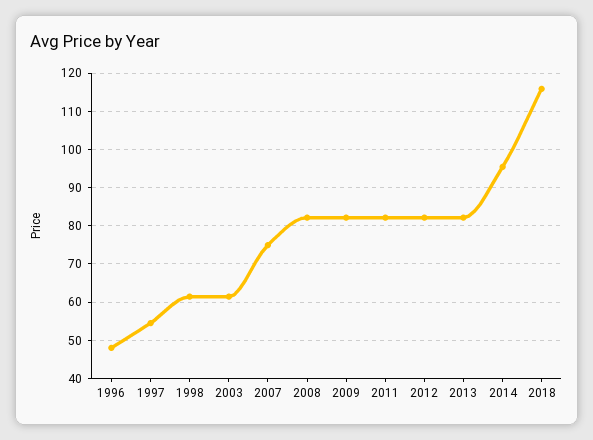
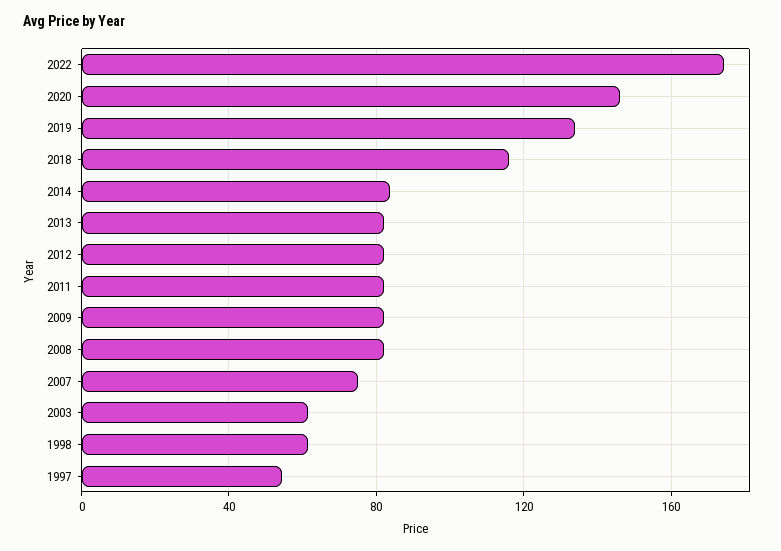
1996: 48 -> none
2014: 96 -> 85
2022: none -> 175
2020: none -> 145
2019: none -> 135

